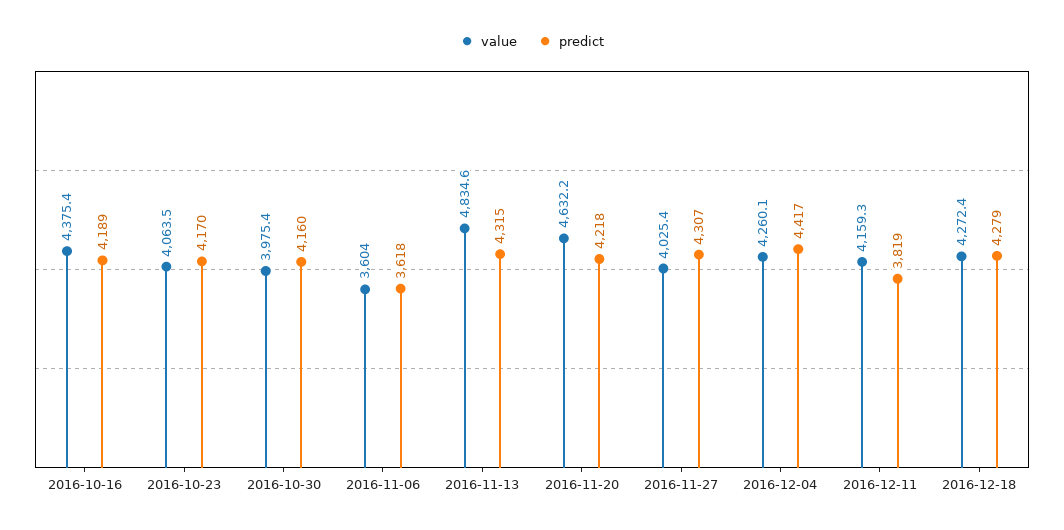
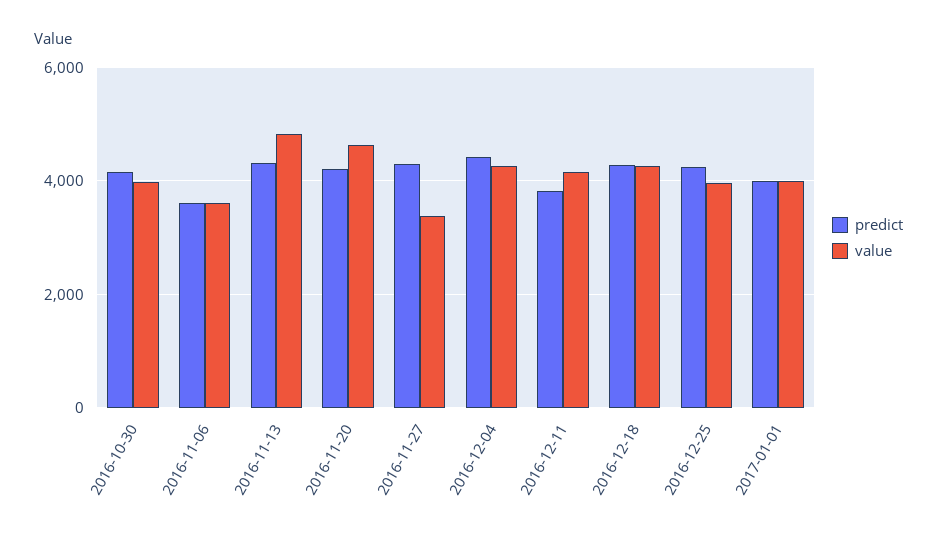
value, 2016-10-16: 4375.4 -> none
predict, 2016-10-16: 4189 -> none
value, 2016-10-23: 4063.5 -> none
predict, 2016-10-23: 4170 -> none
value, 2016-11-27: 4025.4 -> 3400
predict, 2016-12-25: none -> 4200
value, 2016-12-25: none -> 4000
predict, 2017-01-01: none -> 4000
value, 2017-01-01: none -> 4000

